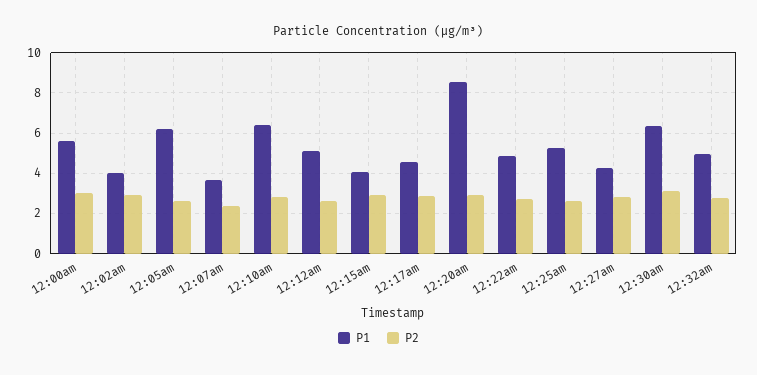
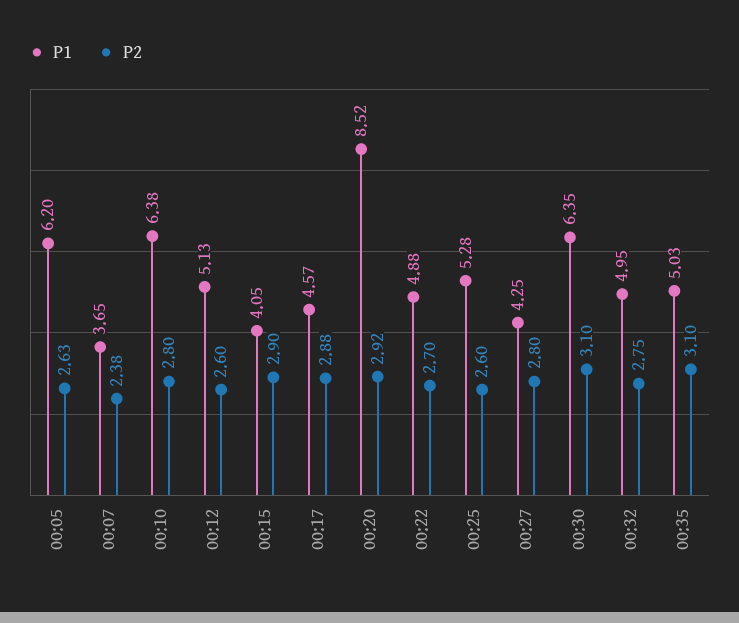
P1, 12:00am: 5.5 -> none
P2, 12:00am: 3 -> none
P1, 12:02am: 4 -> none
P2, 12:02am: 3 -> none
P1, 00:35: none -> 5.03
P2, 00:35: none -> 3.1

